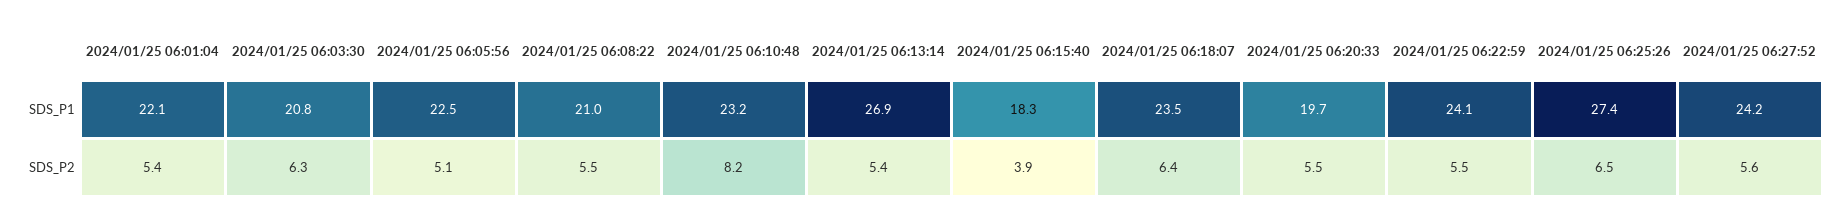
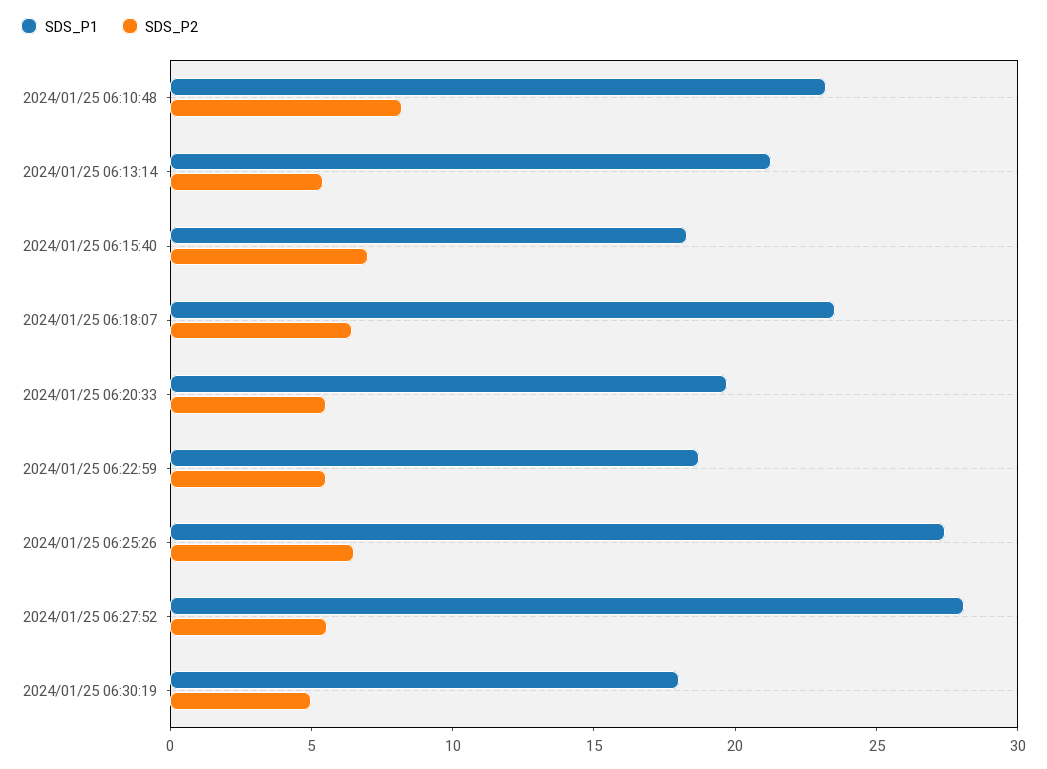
SDS_P1, 2024/01/25 06:01:04: 22.1 -> none
SDS_P1, 2024/01/25 06:03:30: 20.8 -> none
SDS_P1, 2024/01/25 06:05:56: 22.5 -> none
SDS_P1, 2024/01/25 06:08:22: 21 -> none
SDS_P1, 2024/01/25 06:13:14: 26.9 -> 21
SDS_P1, 2024/01/25 06:22:59: 24.1 -> 19
SDS_P1, 2024/01/25 06:27:52: 24.2 -> 28
SDS_P2, 2024/01/25 06:01:04: 5.4 -> none
SDS_P2, 2024/01/25 06:03:30: 6.3 -> none
SDS_P2, 2024/01/25 06:05:56: 5.1 -> none
SDS_P2, 2024/01/25 06:08:22: 5.5 -> none
SDS_P2, 2024/01/25 06:15:40: 3.9 -> 7
SDS_P1, 2024/01/25 06:30:19: none -> 18
SDS_P2, 2024/01/25 06:30:19: none -> 5

